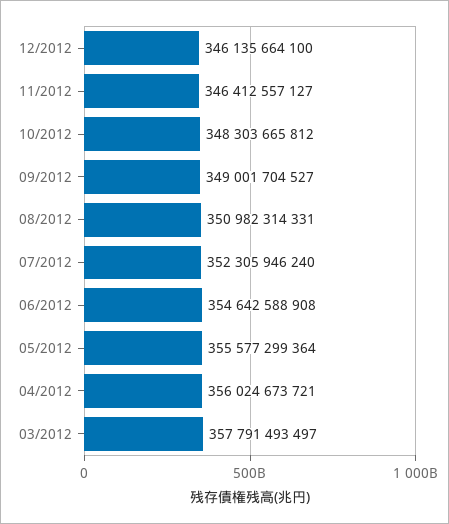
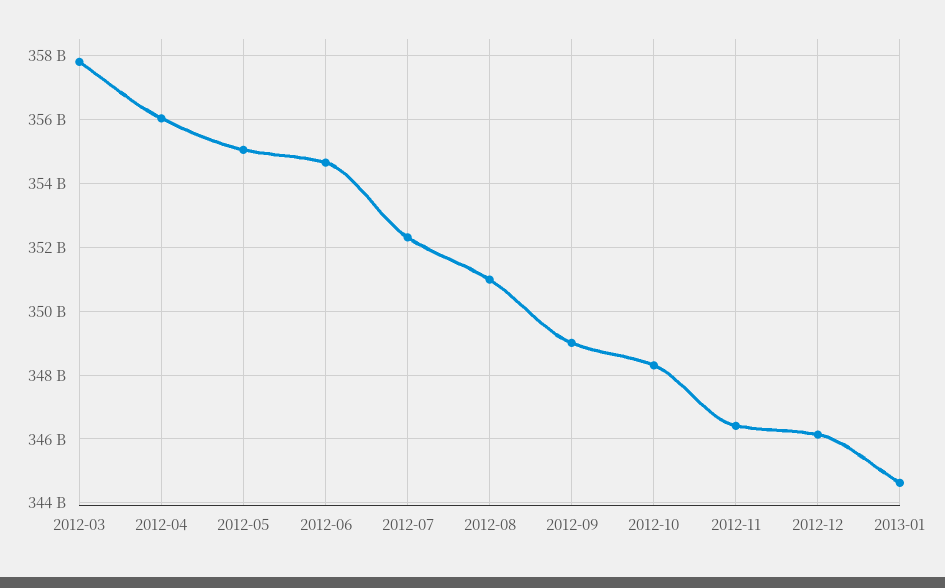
05/2012: 355577299364 -> 355000000000
2013-01: none -> 344600000000

